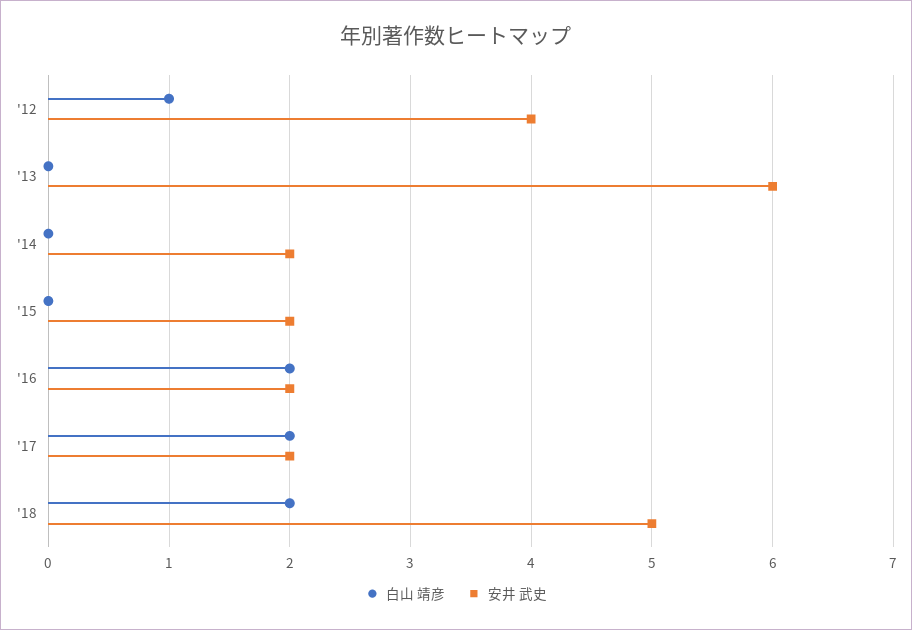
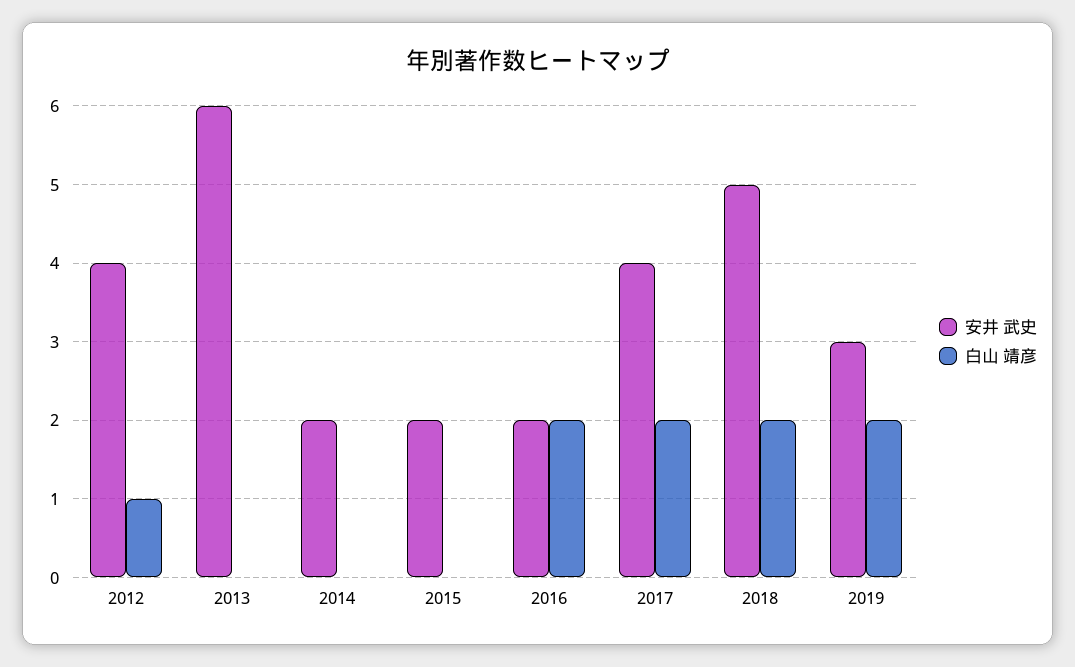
安井 武史, '17: 2 -> 4
安井 武史, 2019: none -> 3
白山 靖彦, 2019: none -> 2

